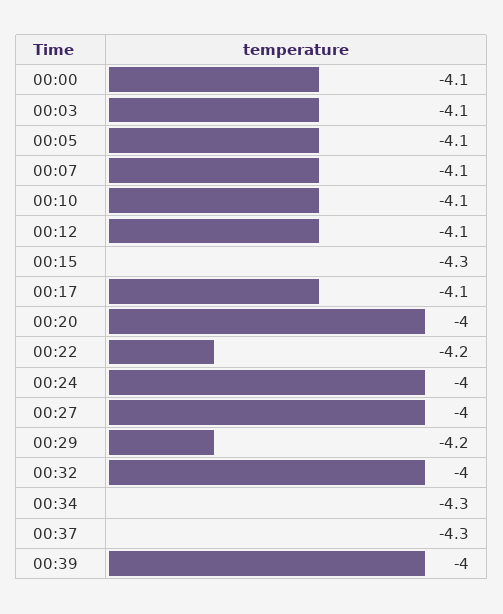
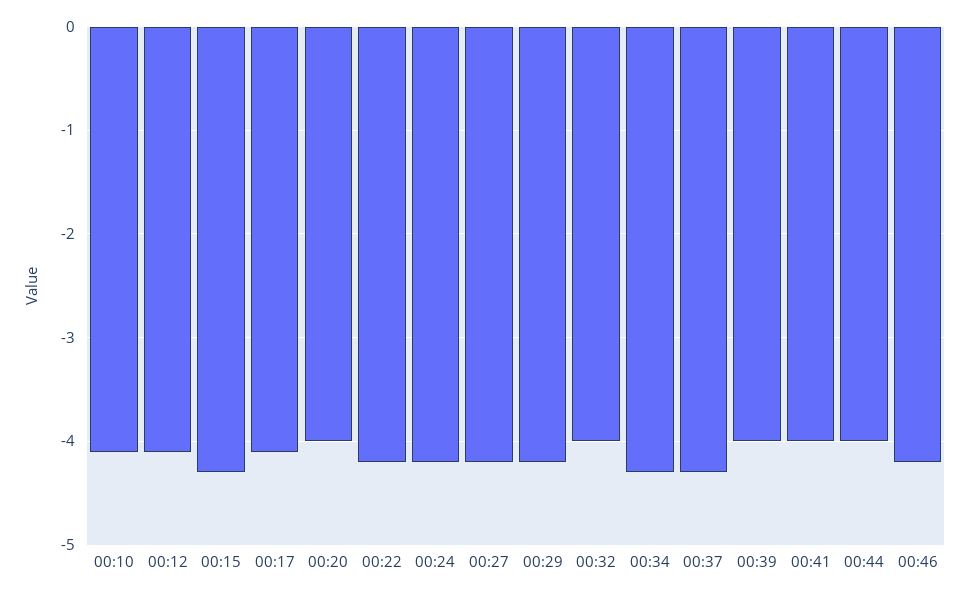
00:00: -4.1 -> none
00:03: -4.1 -> none
00:05: -4.1 -> none
00:07: -4.1 -> none
00:24: -4 -> -4.2
00:27: -4 -> -4.2
00:41: none -> -4
00:44: none -> -4
00:46: none -> -4.2

